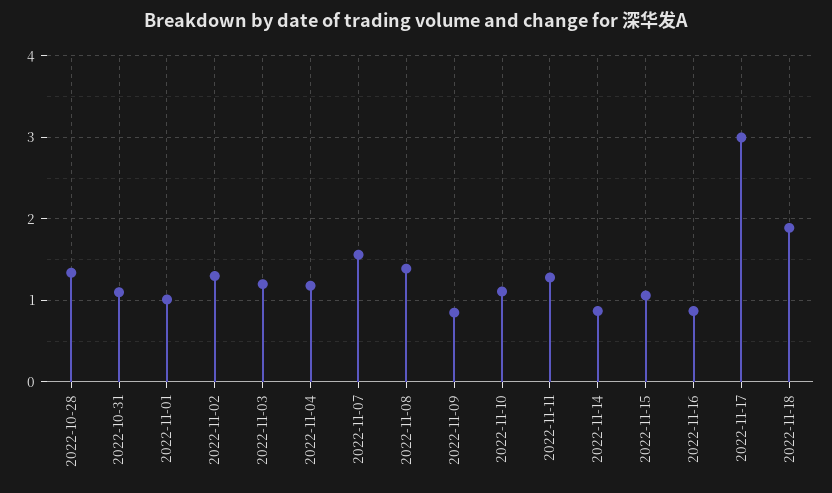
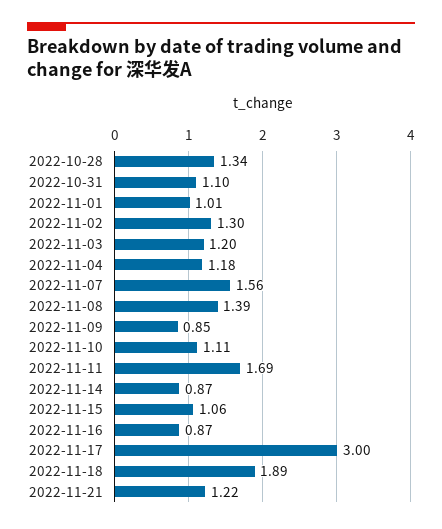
2022-11-11: 1.3 -> 1.69
2022-11-21: none -> 1.22

